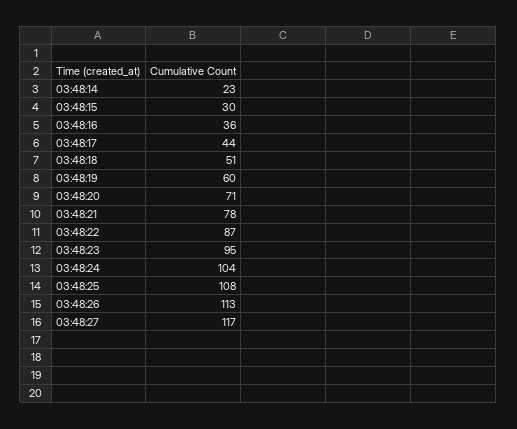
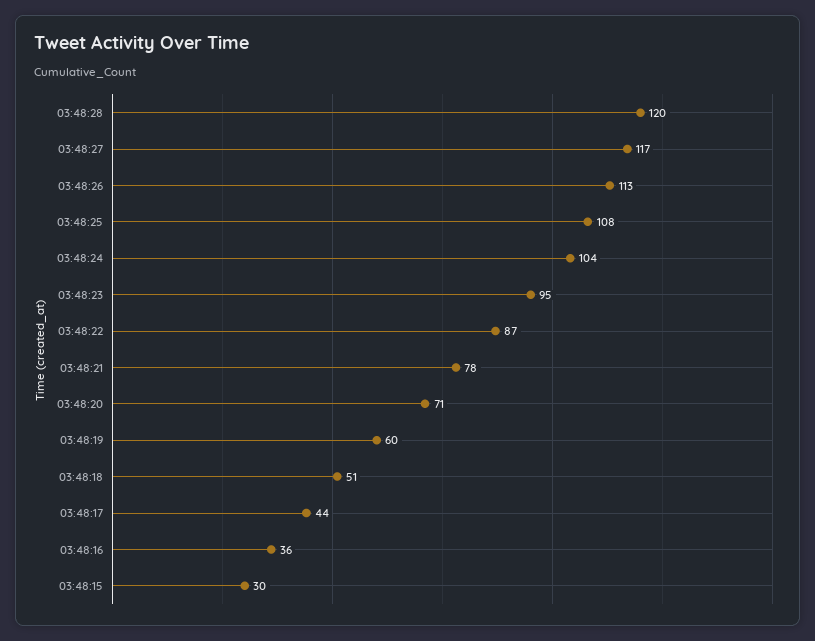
03:48:14: 23 -> none
03:48:28: none -> 120

